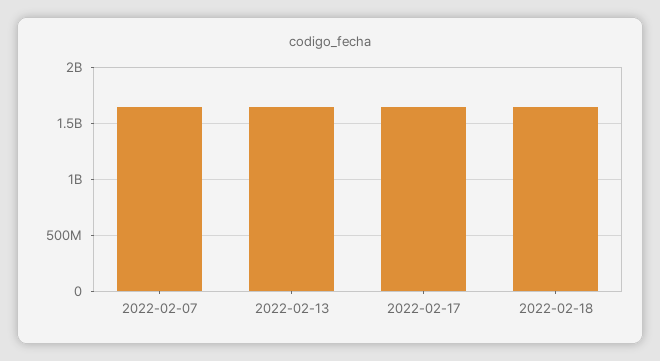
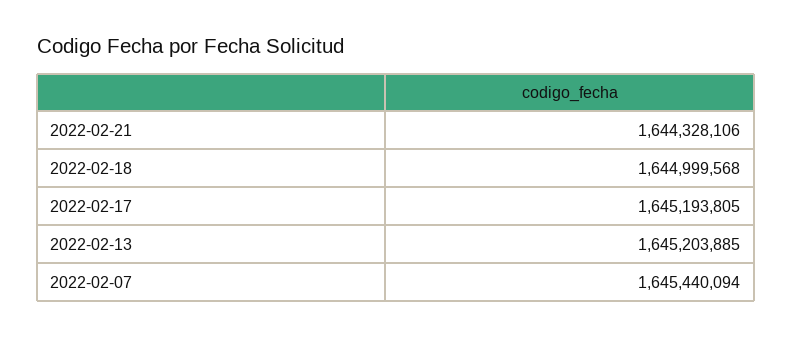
2022-02-21: none -> 1644328106

